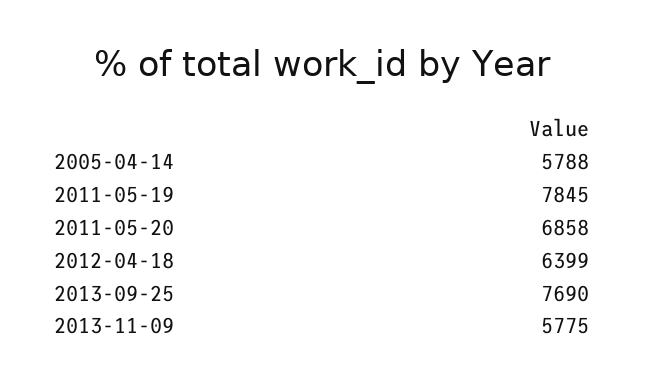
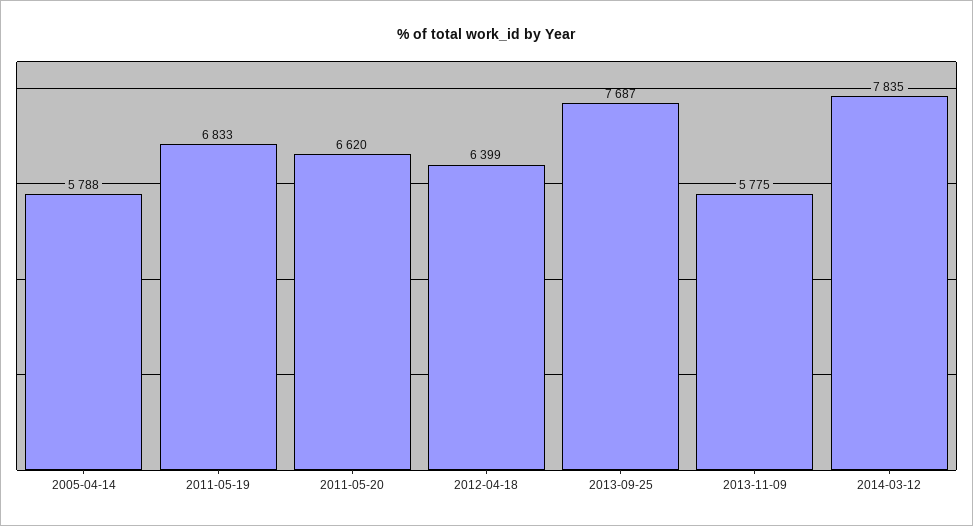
2011-05-19: 7845 -> 6833
2011-05-20: 6858 -> 6620
2013-09-25: 7690 -> 7687
2014-03-12: none -> 7835

